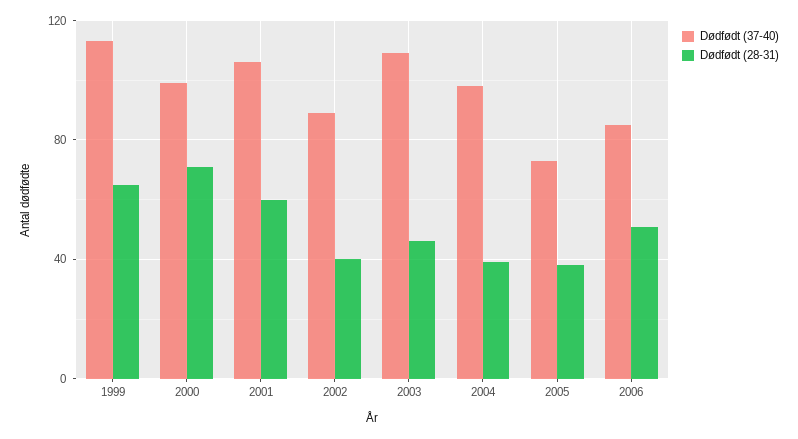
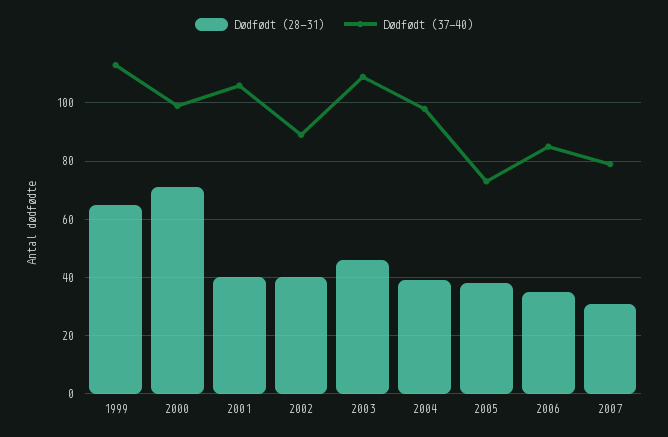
Dødfødt (28-31), 2001: 60 -> 40
Dødfødt (28-31), 2006: 50 -> 35
Dødfødt (28-31), 2007: none -> 30
Dødfødt (37-40), 2007: none -> 80

